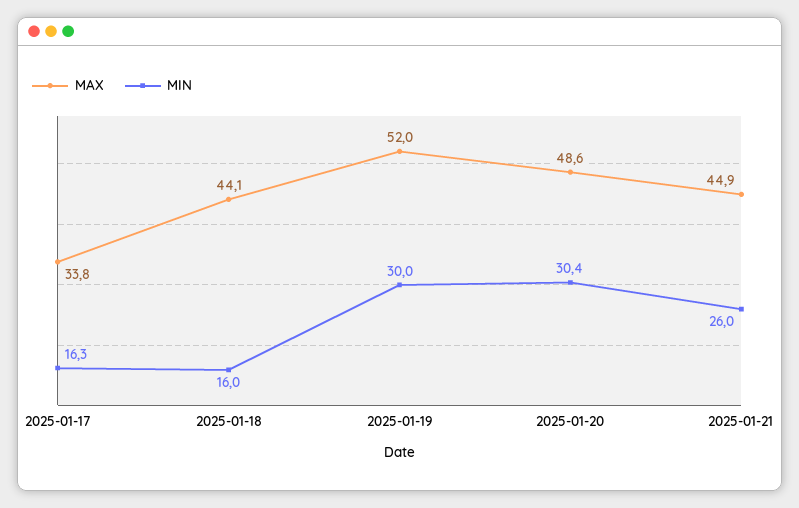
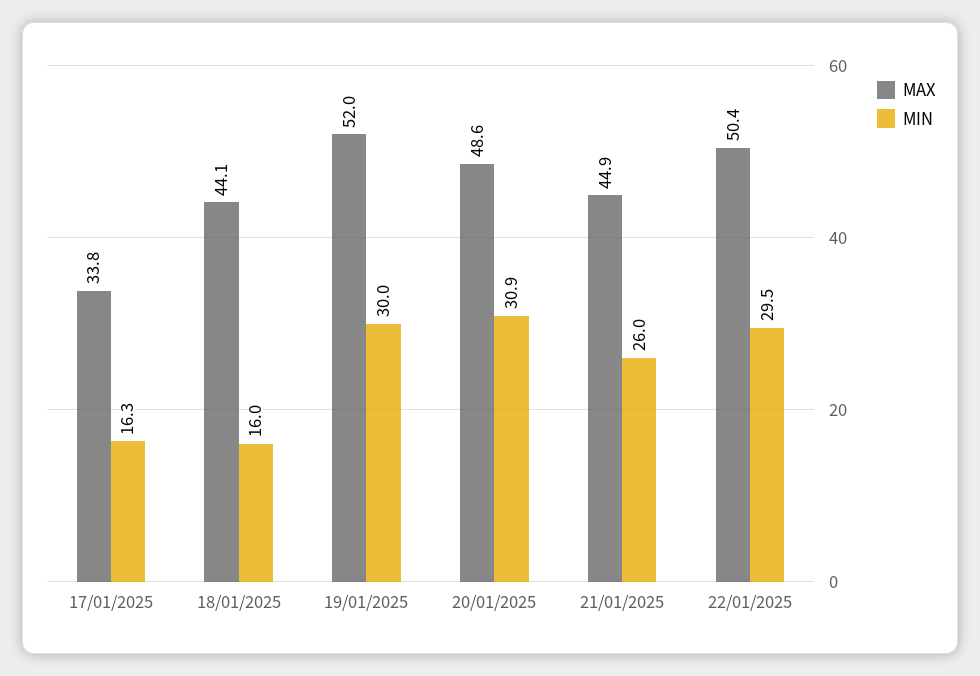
MIN, 2025-01-20: 30.4 -> 30.9
MAX, 22/01/2025: none -> 50.4
MIN, 22/01/2025: none -> 29.5

